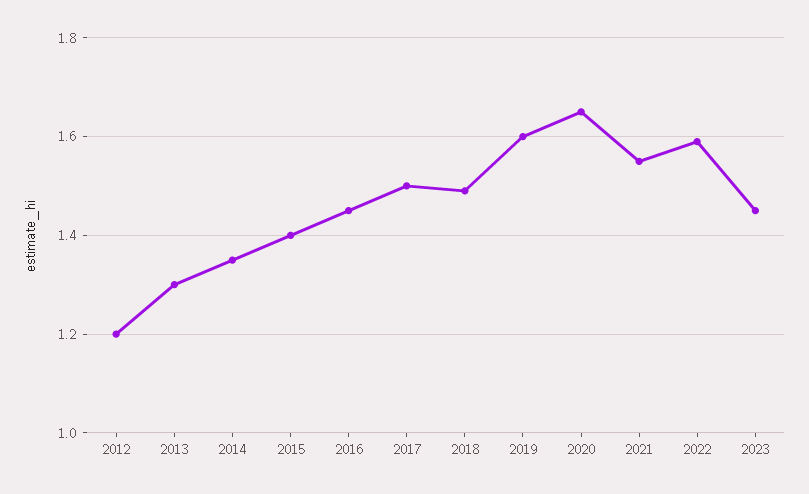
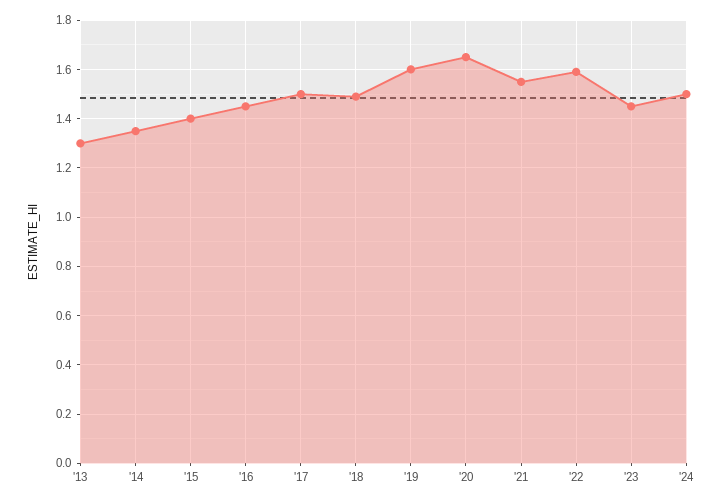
2012: 1.2 -> none
'24: none -> 1.5

